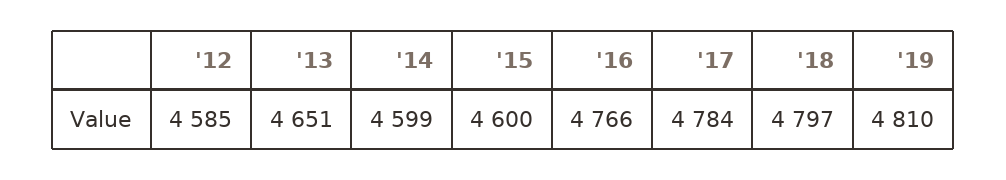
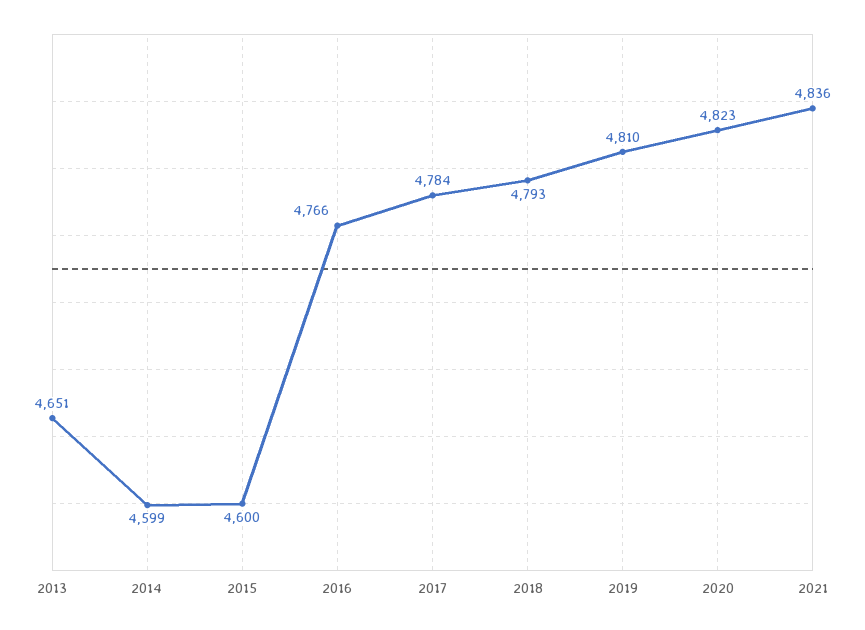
'12: 4585 -> none
'18: 4797 -> 4793
2020: none -> 4823
2021: none -> 4836

